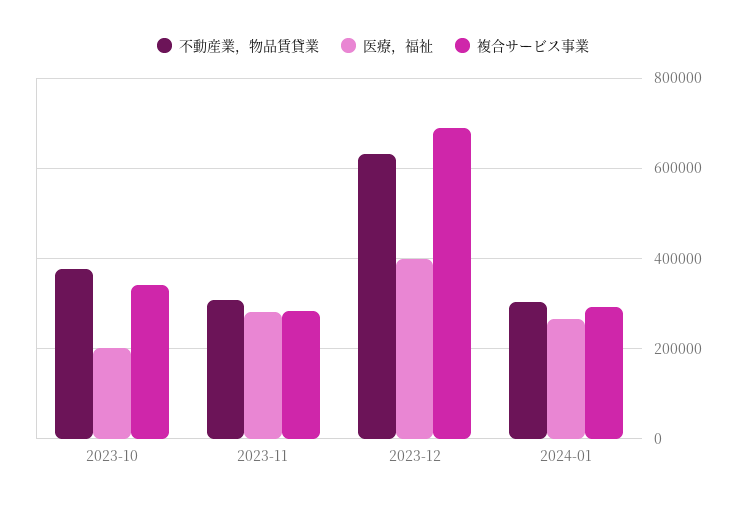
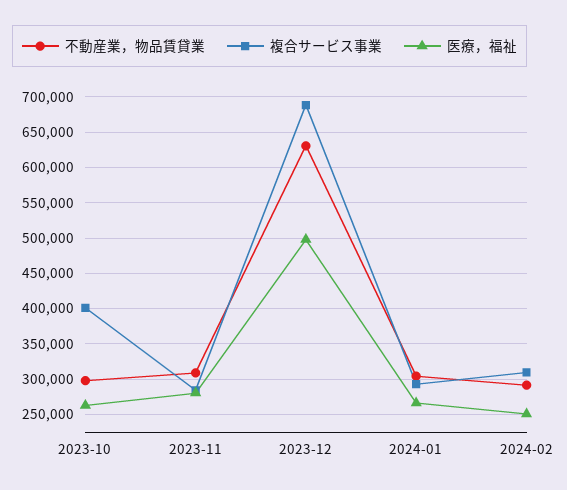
不動産業，物品賃貸業, 2023-10: 380000 -> 300000
医療，福祉, 2023-10: 200000 -> 260000
複合サービス事業, 2023-10: 340000 -> 400000
医療，福祉, 2023-12: 400000 -> 500000
不動産業，物品賃貸業, 2024-02: none -> 290000
複合サービス事業, 2024-02: none -> 310000
医療，福祉, 2024-02: none -> 250000

